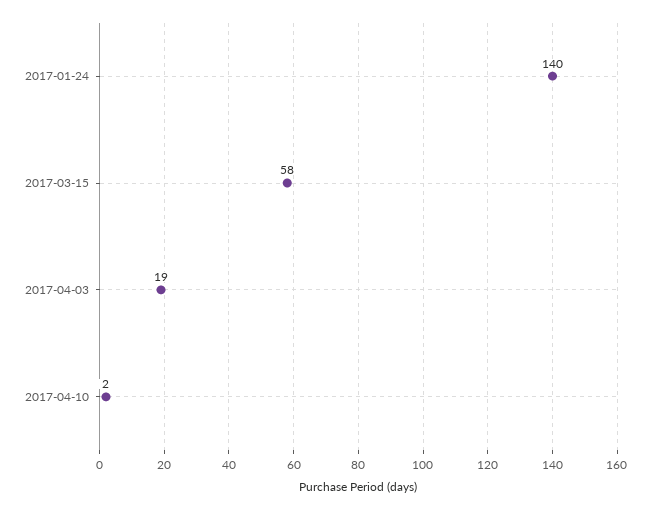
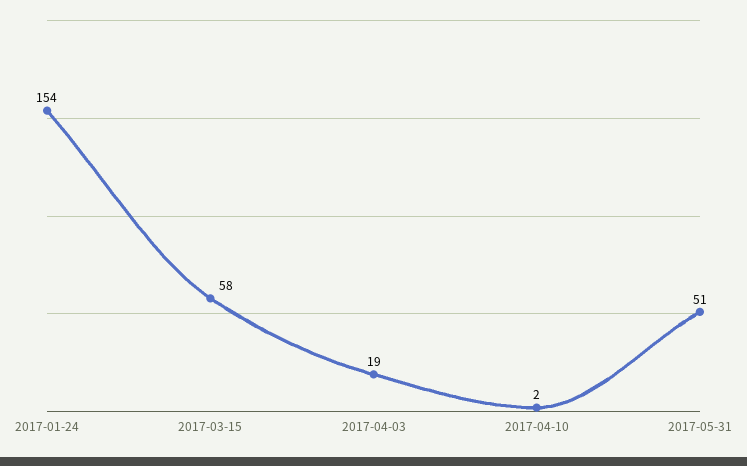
2017-01-24: 140 -> 154
2017-05-31: none -> 51

